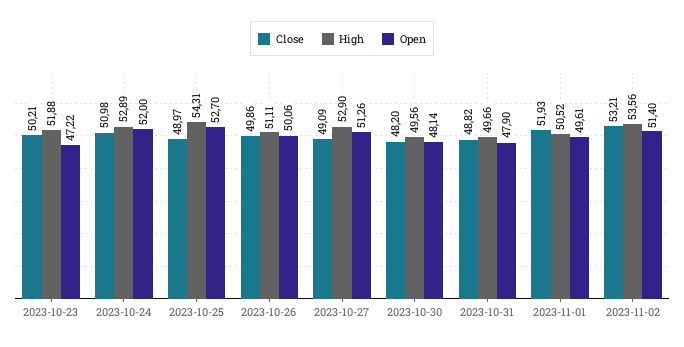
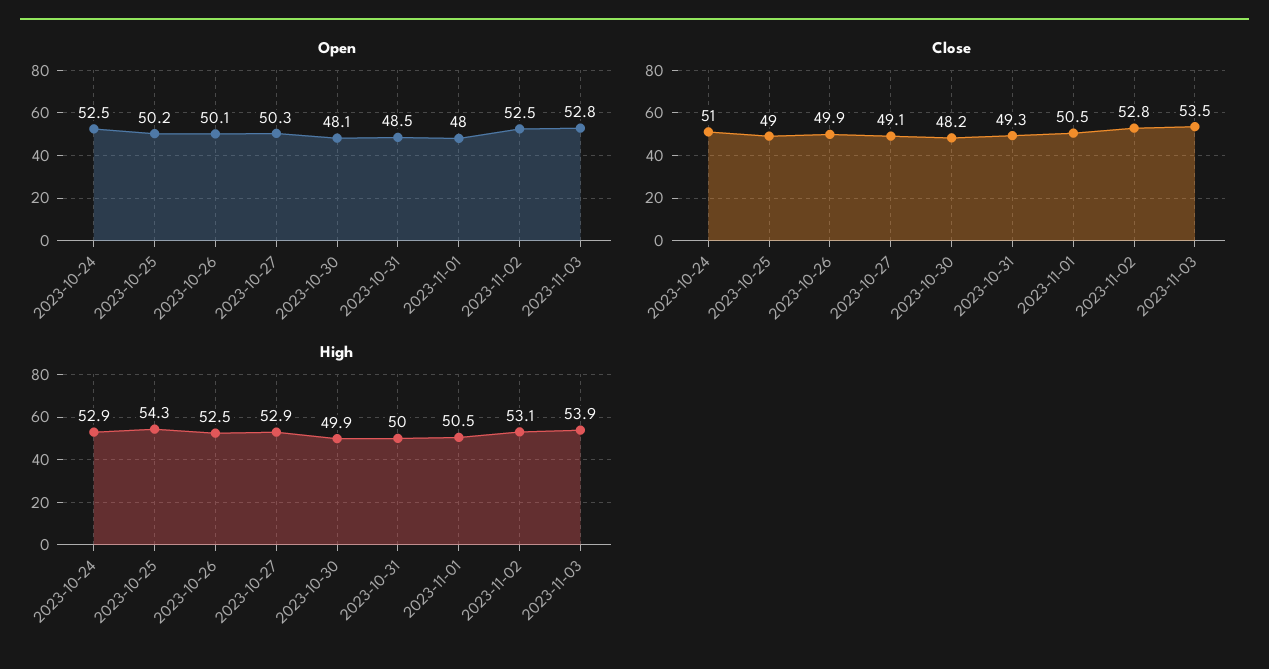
Close, 2023-10-23: 50.21 -> none
High, 2023-10-23: 51.88 -> none
Open, 2023-10-23: 47.22 -> none
Open, 2023-10-24: 52 -> 52.5
Open, 2023-10-25: 52.7 -> 50.2
High, 2023-10-26: 51.11 -> 52.5
Open, 2023-10-27: 51.26 -> 50.3
High, 2023-10-30: 49.56 -> 49.9
Close, 2023-10-31: 48.82 -> 49.3
High, 2023-10-31: 49.66 -> 50
Open, 2023-10-31: 47.9 -> 48.5
Close, 2023-11-01: 51.93 -> 50.5
Open, 2023-11-01: 49.61 -> 48
Close, 2023-11-02: 53.21 -> 52.8
High, 2023-11-02: 53.56 -> 53.1
Open, 2023-11-02: 51.4 -> 52.5
Open, 2023-11-03: none -> 52.8
Close, 2023-11-03: none -> 53.5
High, 2023-11-03: none -> 53.9

